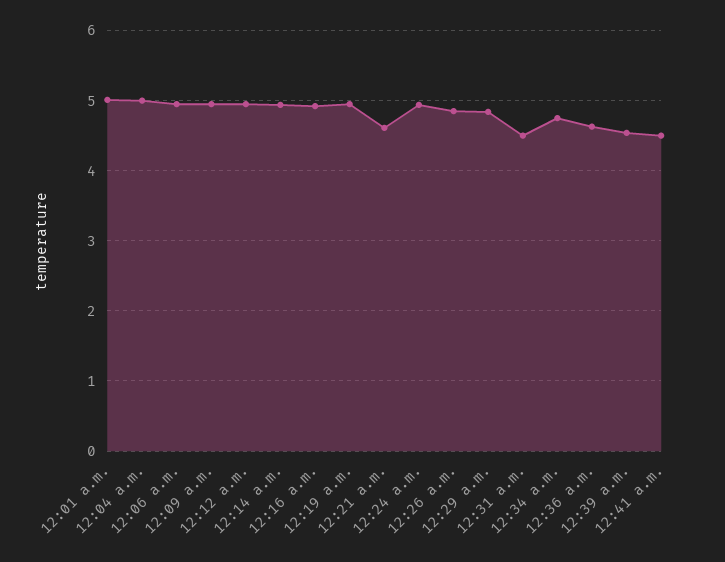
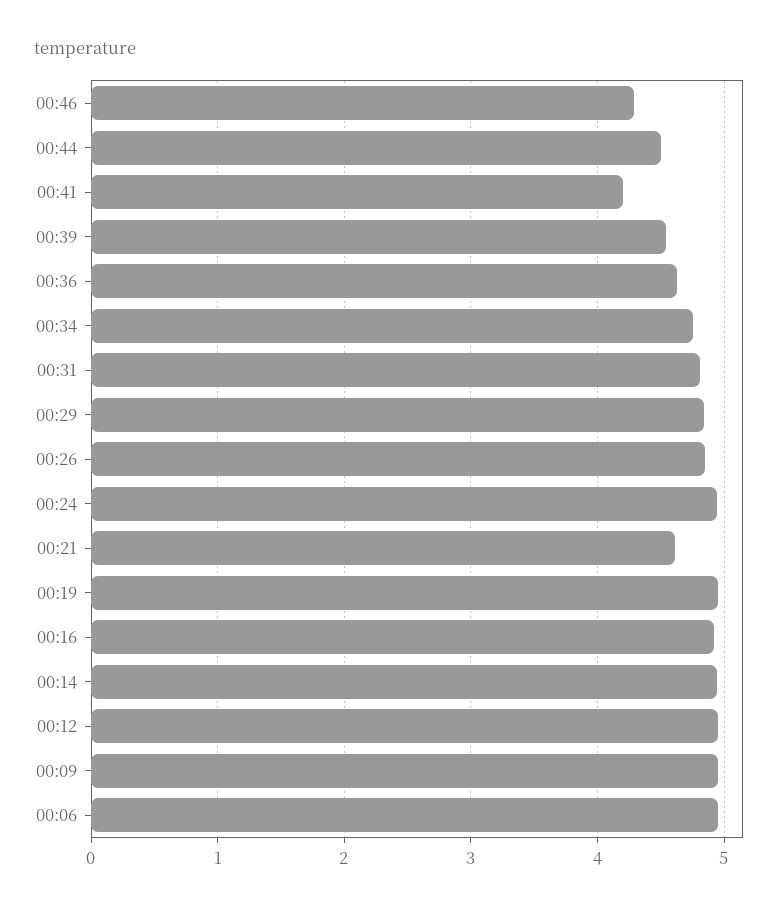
12:01 a.m.: 5 -> none
12:04 a.m.: 5 -> none
12:31 a.m.: 4.5 -> 4.8
12:41 a.m.: 4.5 -> 4.2
00:46: none -> 4.3
00:44: none -> 4.5

